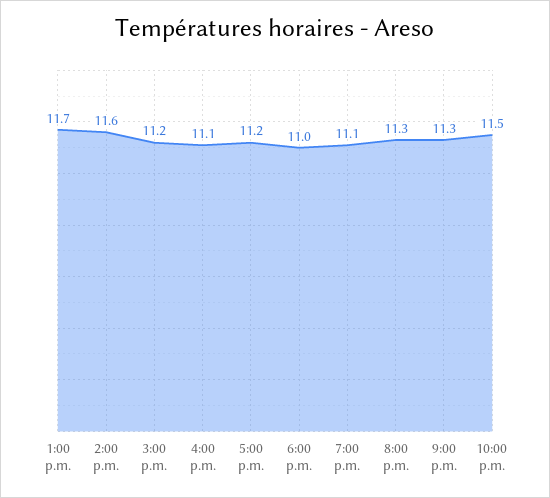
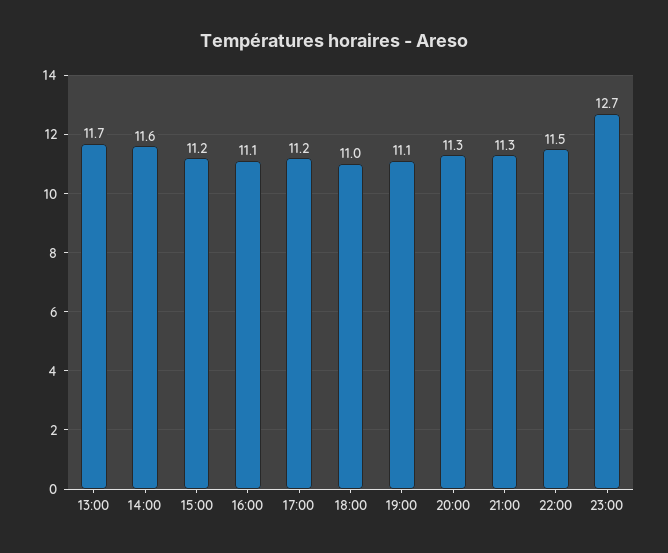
23:00: none -> 12.7

